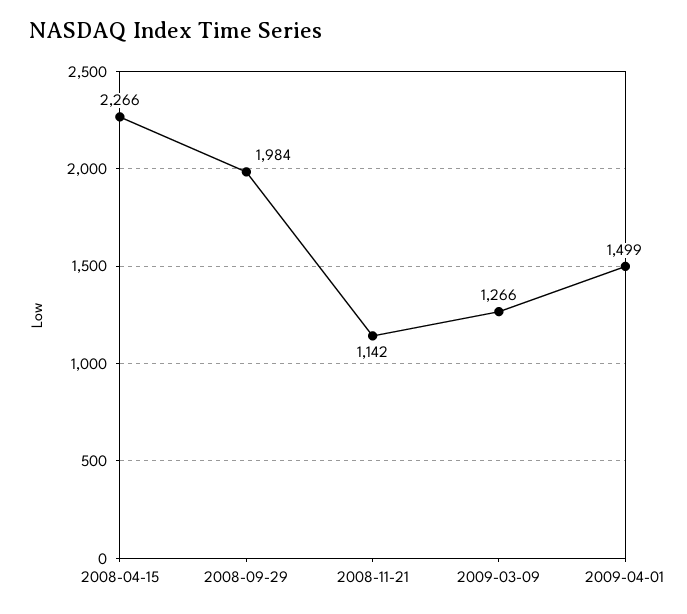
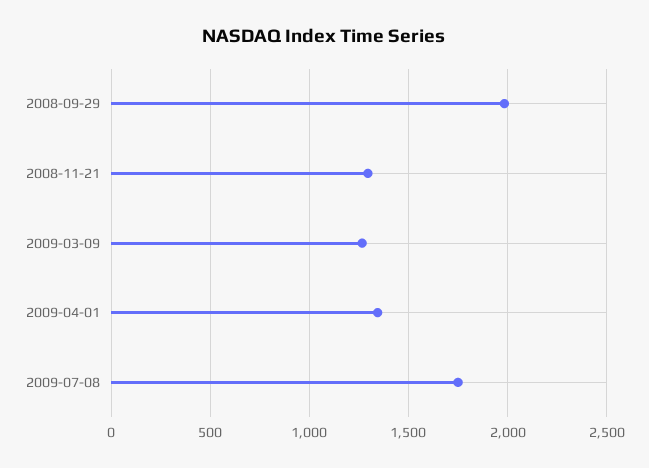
2008-04-15: 2266 -> none
2008-11-21: 1142 -> 1300
2009-04-01: 1499 -> 1350
2009-07-08: none -> 1750

